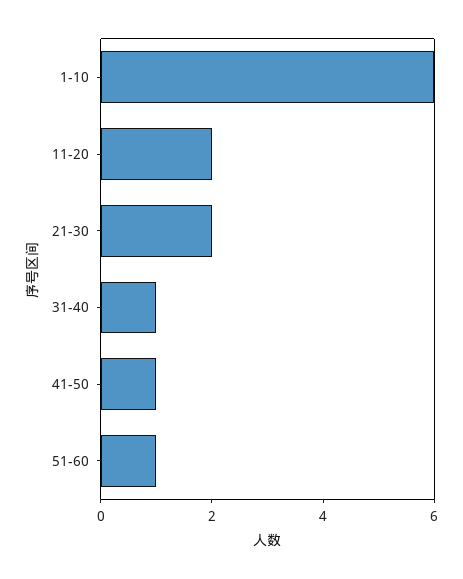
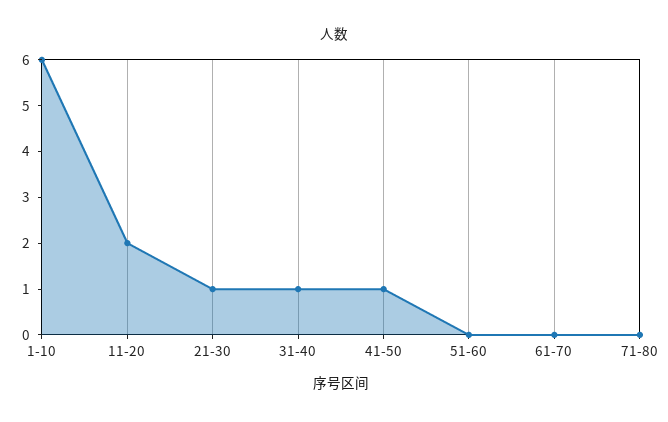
21-30: 2 -> 1
51-60: 1 -> 0
61-70: none -> 0
71-80: none -> 0

